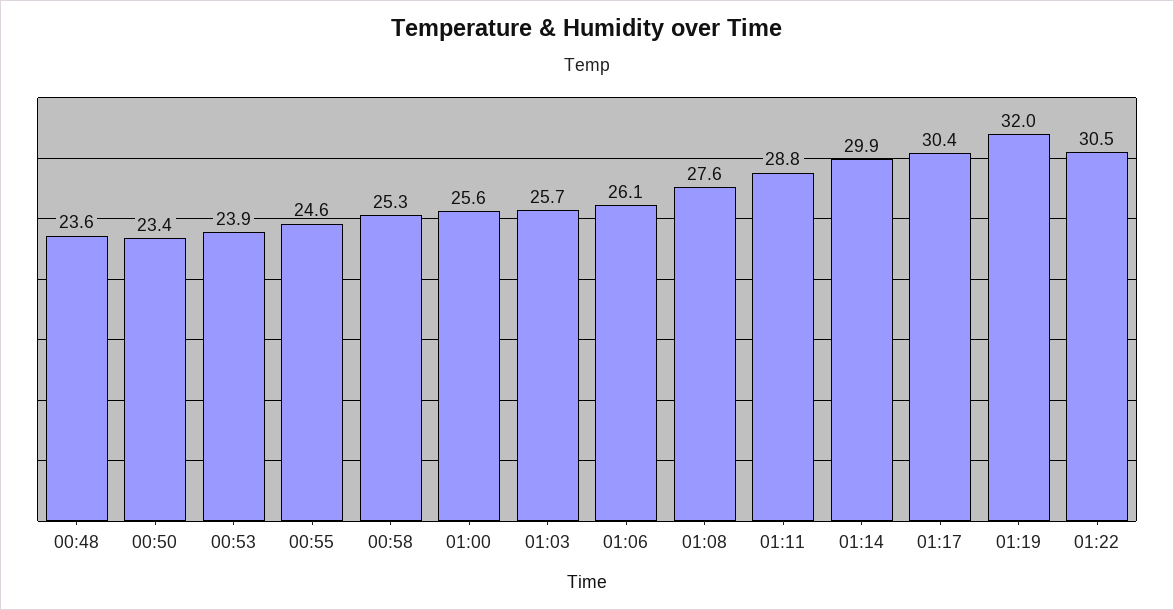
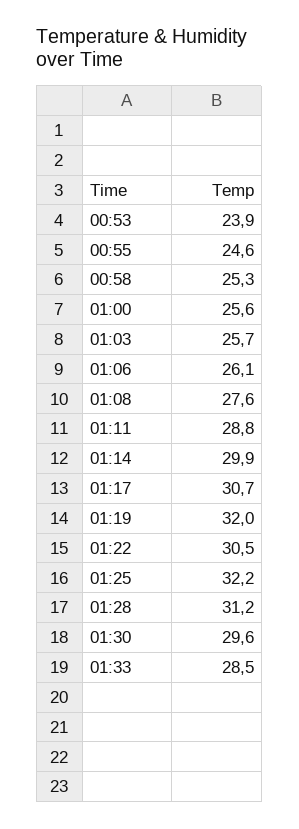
00:48: 23.6 -> none
00:50: 23.4 -> none
01:17: 30.4 -> 30.7
01:25: none -> 32.2
01:28: none -> 31.2
01:30: none -> 29.6
01:33: none -> 28.5

